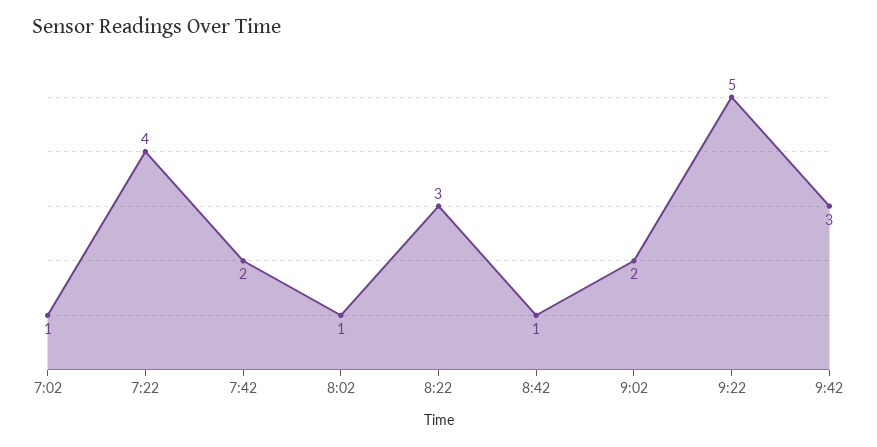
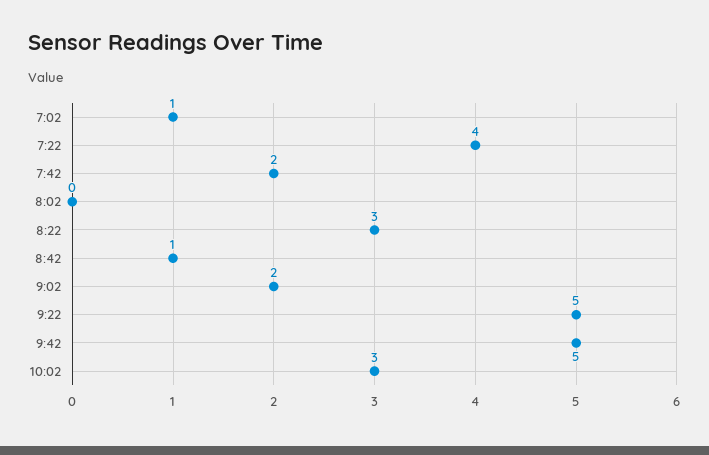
8:02: 1 -> 0
9:42: 3 -> 5
10:02: none -> 3

